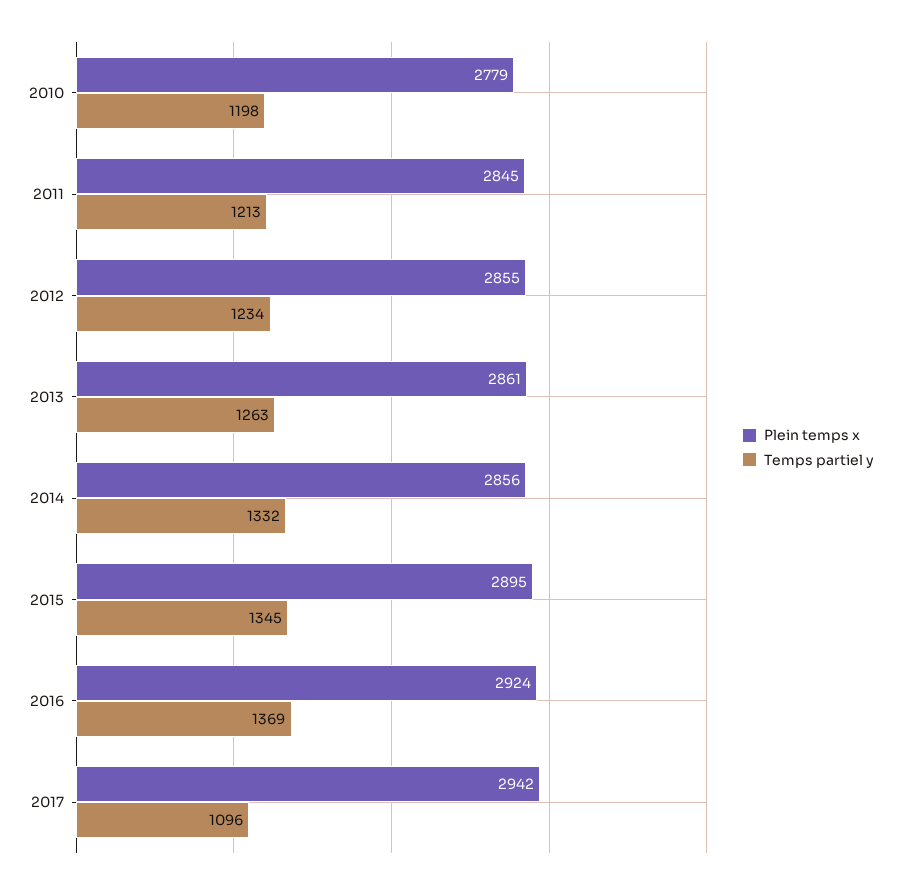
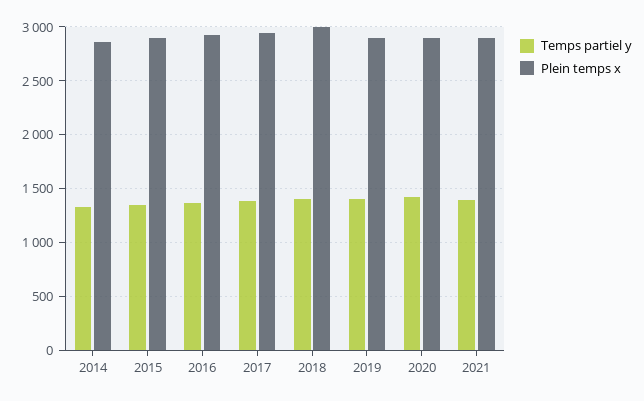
Plein temps x, 2010: 2779 -> none
Temps partiel y, 2010: 1198 -> none
Plein temps x, 2011: 2845 -> none
Temps partiel y, 2011: 1213 -> none
Plein temps x, 2012: 2855 -> none
Temps partiel y, 2012: 1234 -> none
Plein temps x, 2013: 2861 -> none
Temps partiel y, 2013: 1263 -> none
Temps partiel y, 2017: 1096 -> 1400
Temps partiel y, 2018: none -> 1400
Plein temps x, 2018: none -> 3000
Temps partiel y, 2019: none -> 1400
Plein temps x, 2019: none -> 2900
Temps partiel y, 2020: none -> 1400
Plein temps x, 2020: none -> 2900
Temps partiel y, 2021: none -> 1400
Plein temps x, 2021: none -> 2900

